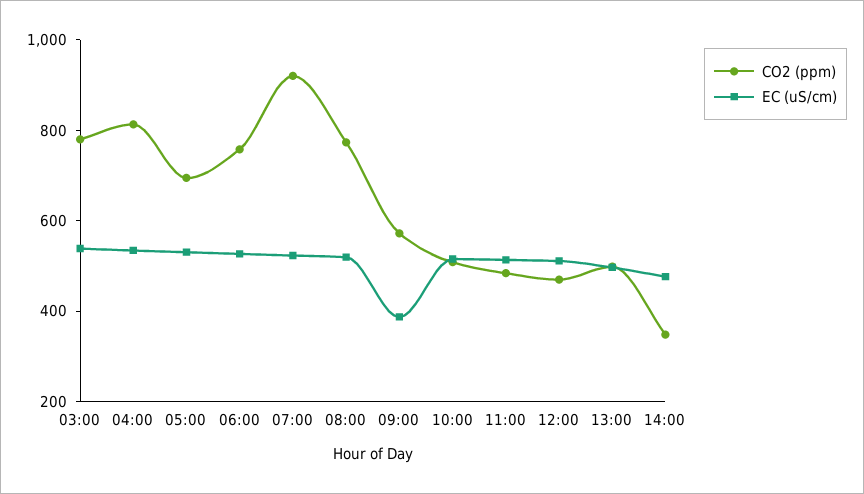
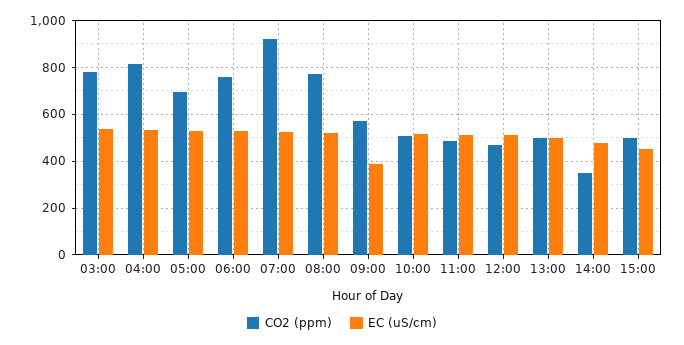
CO2 (ppm), 15:00: none -> 500
EC (uS/cm), 15:00: none -> 450

